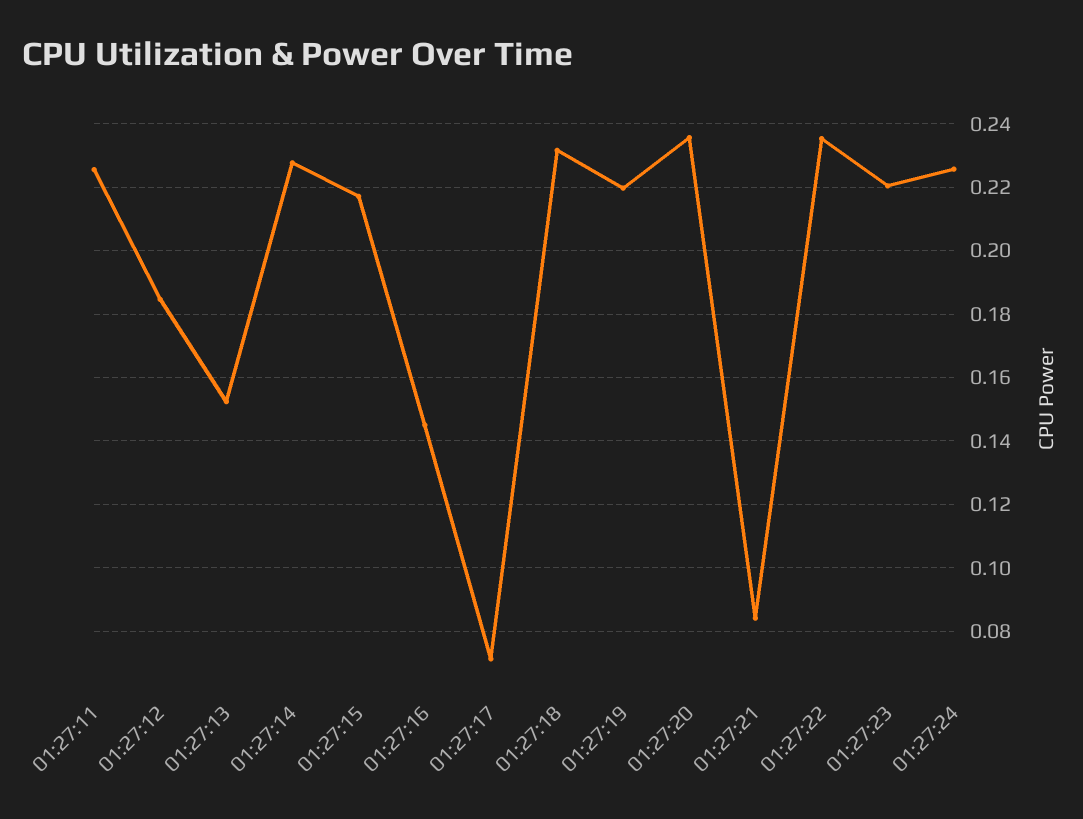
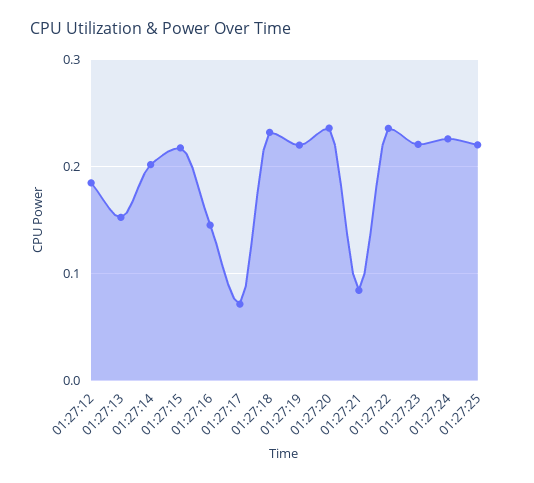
01:27:11: 0.226 -> none
01:27:14: 0.228 -> 0.2
01:27:25: none -> 0.22

